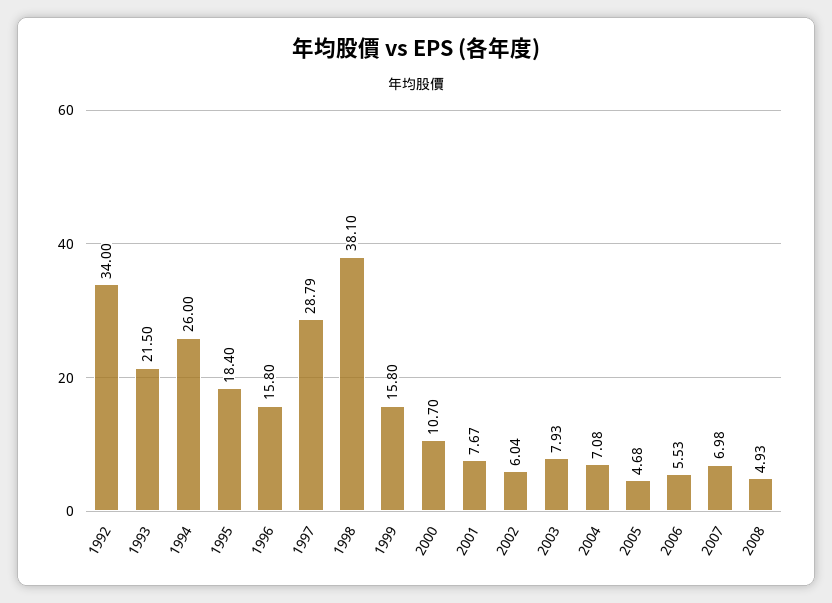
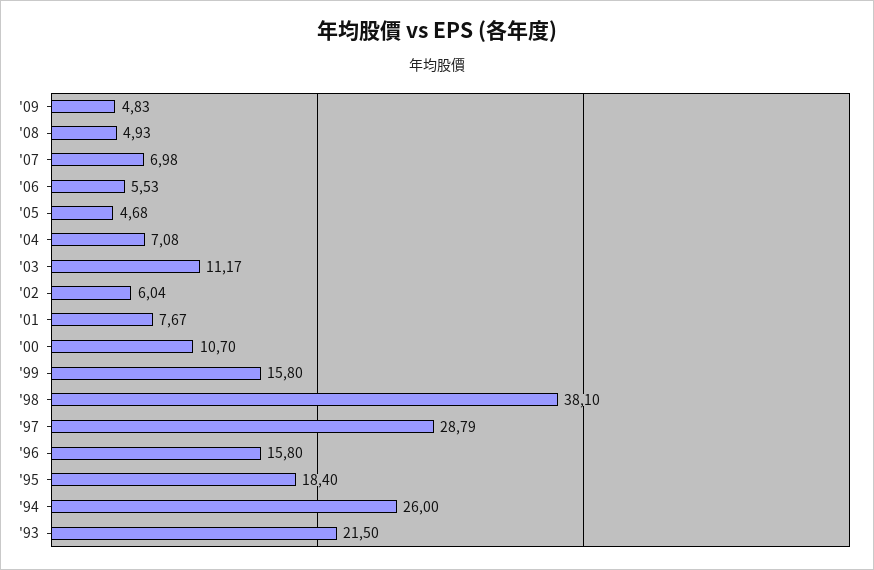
1992: 34 -> none
2003: 7.93 -> 11.17
'09: none -> 4.83

